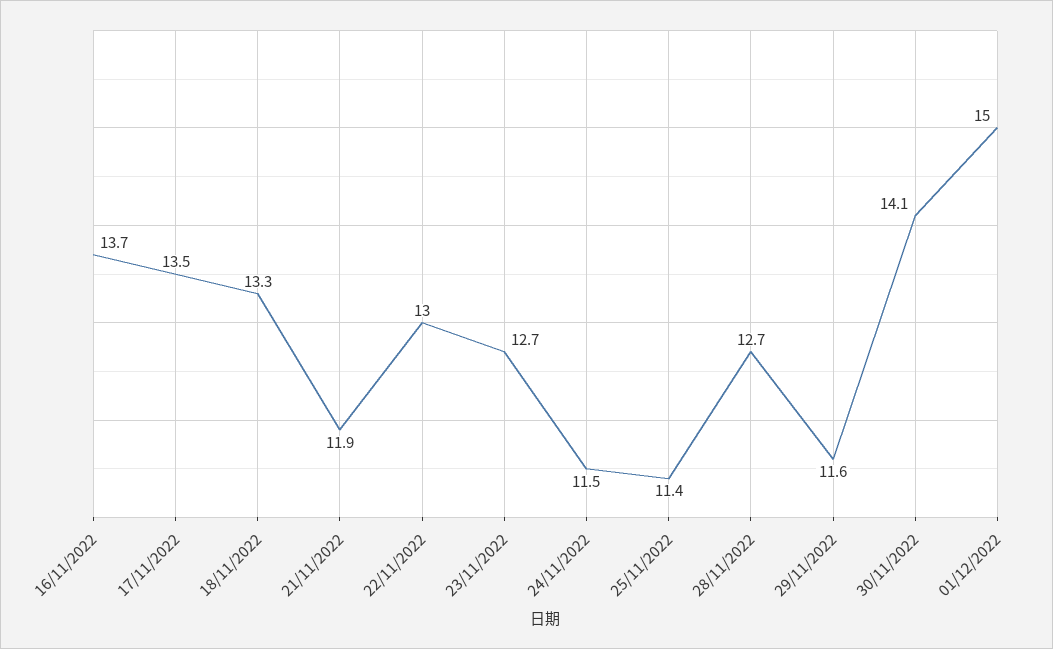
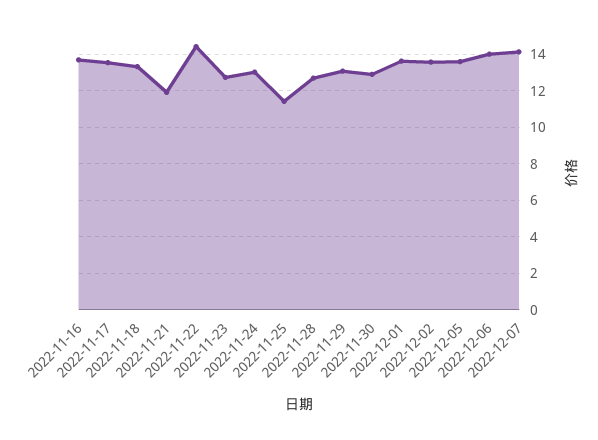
22/11/2022: 13 -> 14.5
24/11/2022: 11.5 -> 13
29/11/2022: 11.6 -> 13
30/11/2022: 14.1 -> 13
01/12/2022: 15 -> 13.5
2022-12-02: none -> 13.5
2022-12-05: none -> 13.5
2022-12-06: none -> 14
2022-12-07: none -> 14

